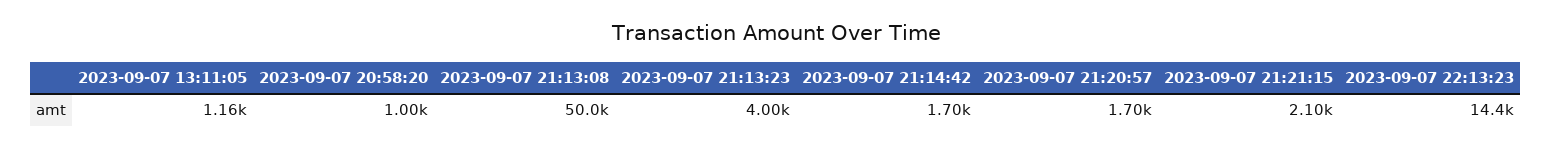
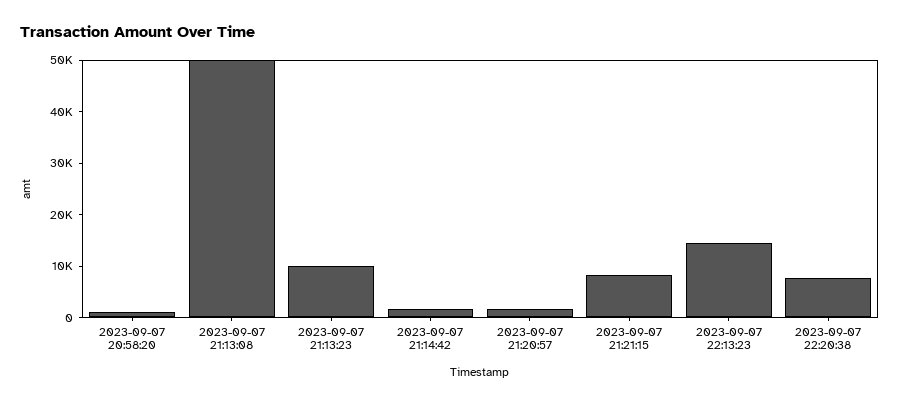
2023-09-07 13:11:05: 1160 -> none
2023-09-07 21:13:23: 4000 -> 10000
2023-09-07 21:21:15: 2100 -> 8000
2023-09-07 22:20:38: none -> 8000

